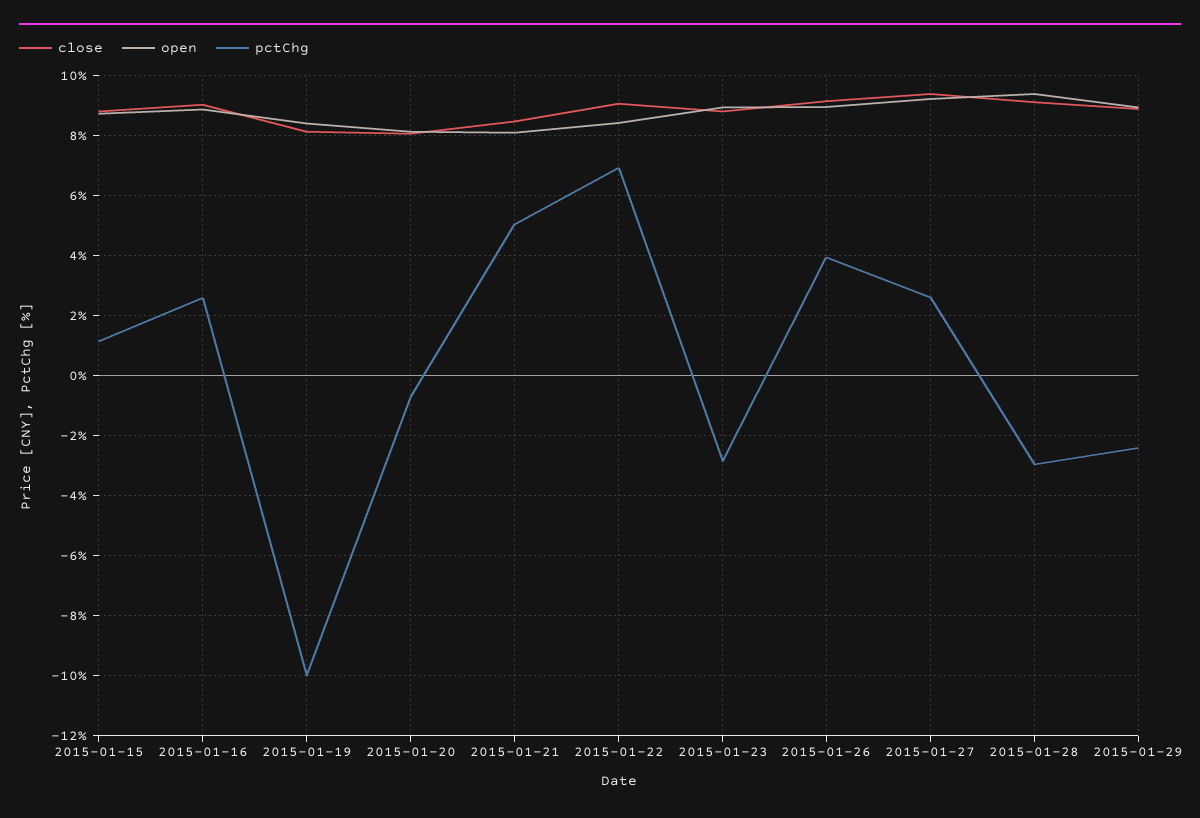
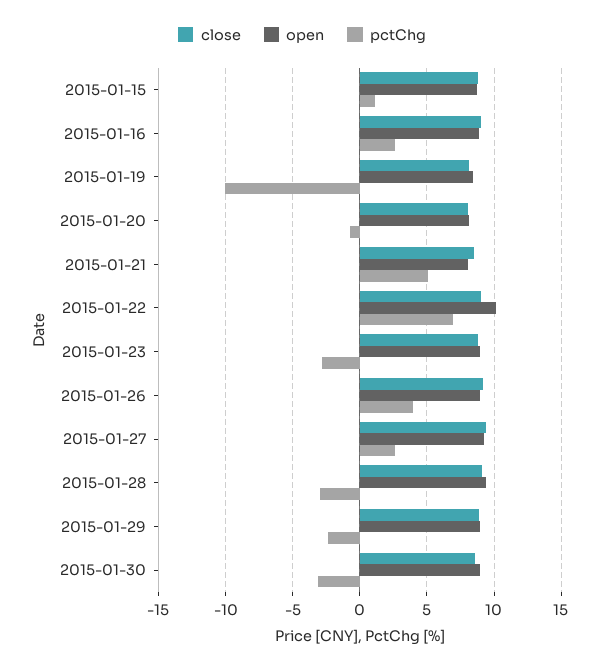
open, 2015-01-22: 8.4 -> 10
close, 2015-01-30: none -> 8.5
open, 2015-01-30: none -> 9
pctChg, 2015-01-30: none -> -3

